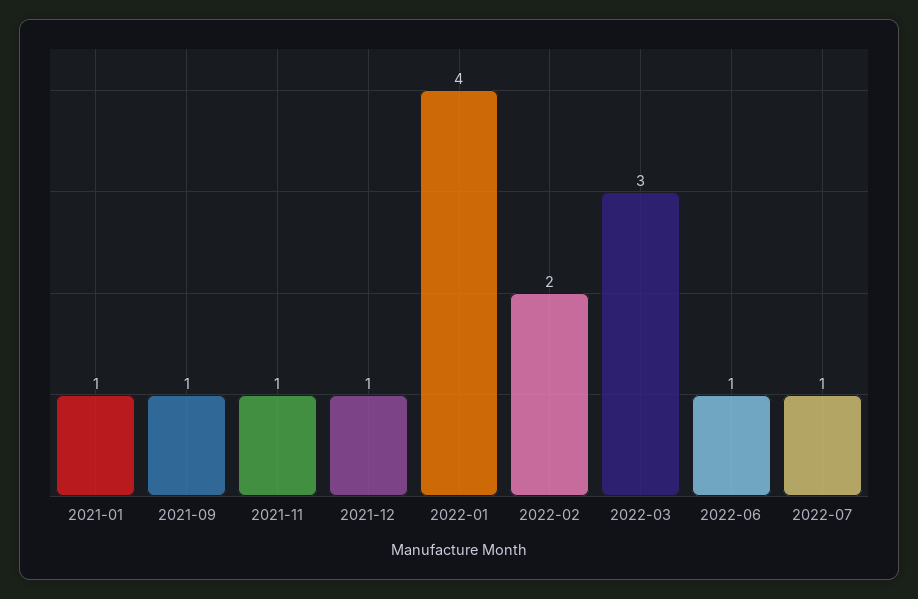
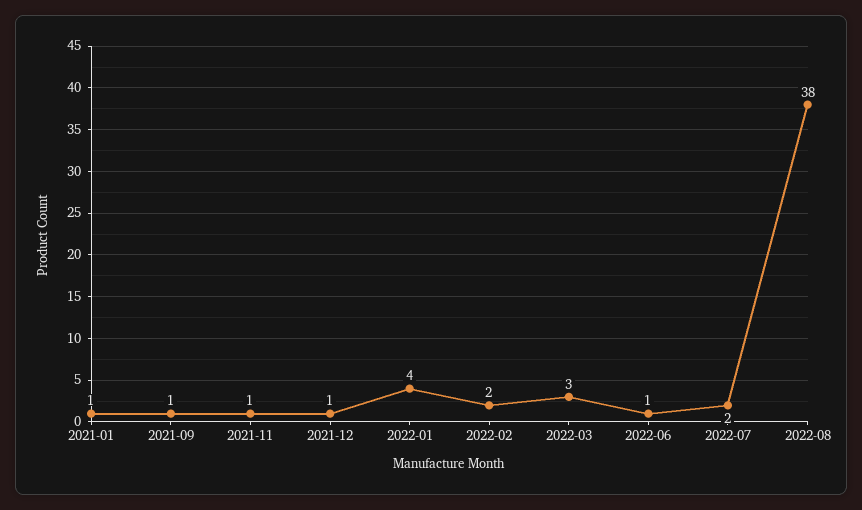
2022-07: 1 -> 2
2022-08: none -> 38

